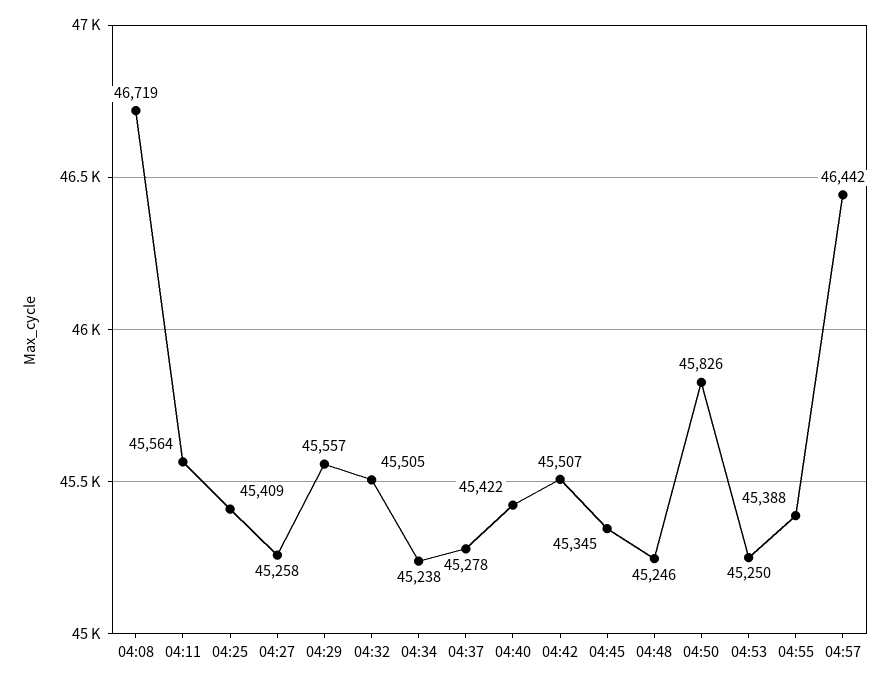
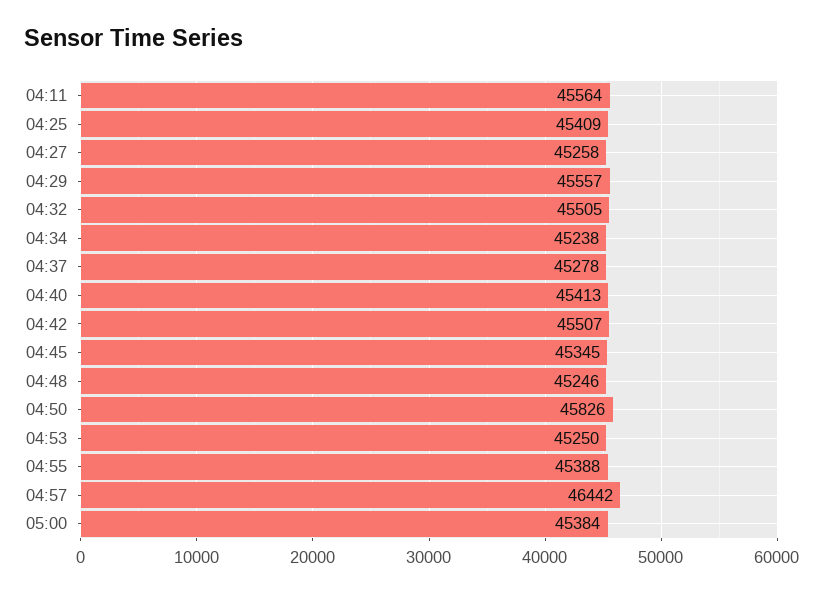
04:08: 46719 -> none
04:40: 45422 -> 45413
05:00: none -> 45384

